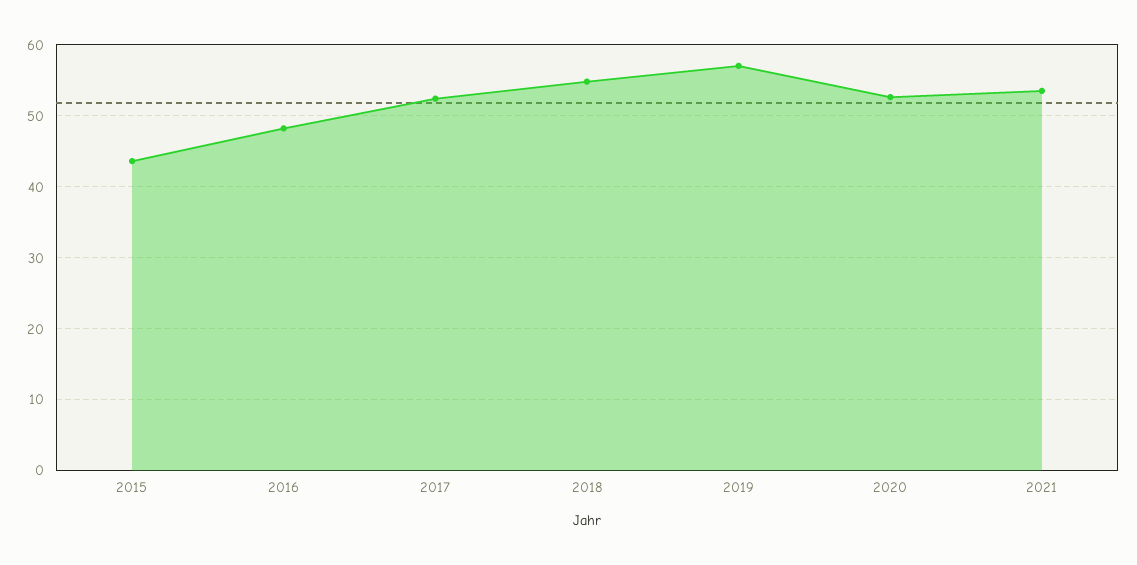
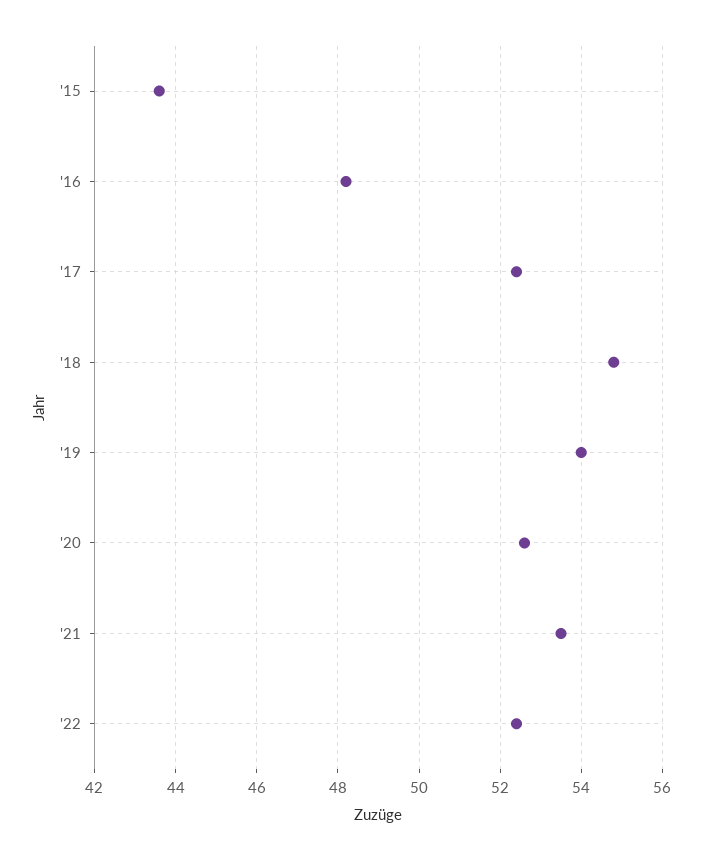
2019: 57 -> 54
'22: none -> 52.5

